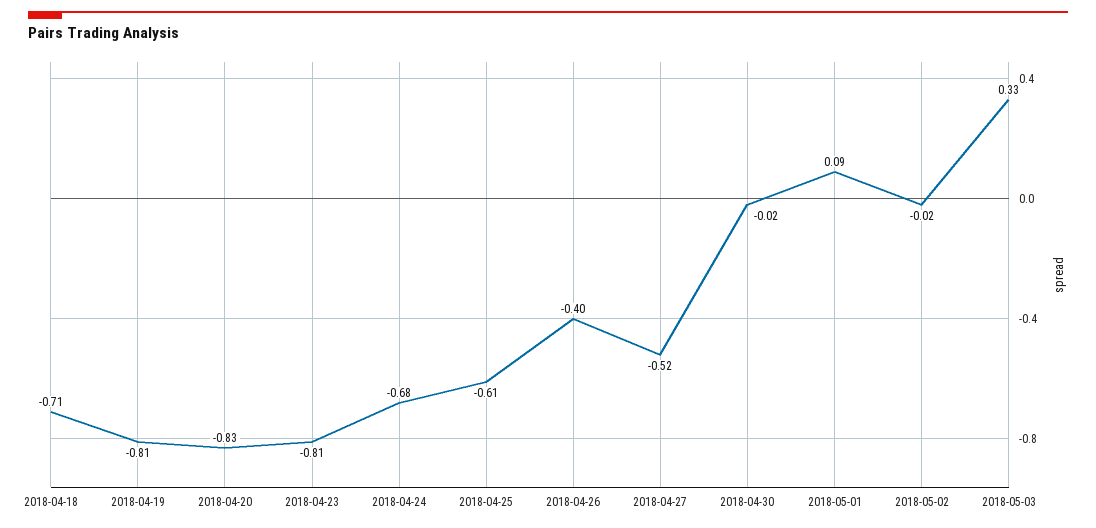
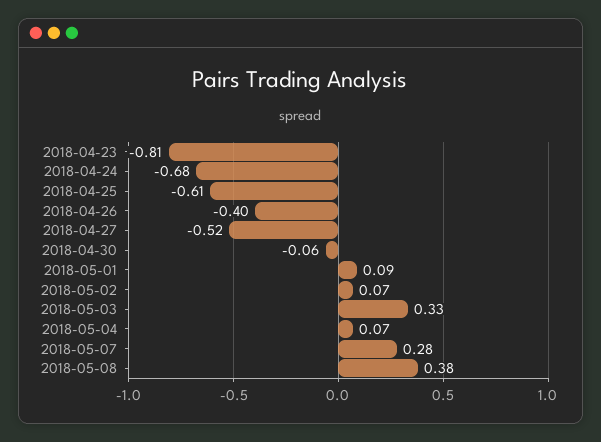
2018-04-18: -0.71 -> none
2018-04-19: -0.81 -> none
2018-04-20: -0.83 -> none
2018-04-30: -0.02 -> -0.06
2018-05-02: -0.02 -> 0.07
2018-05-04: none -> 0.07
2018-05-07: none -> 0.28
2018-05-08: none -> 0.38

